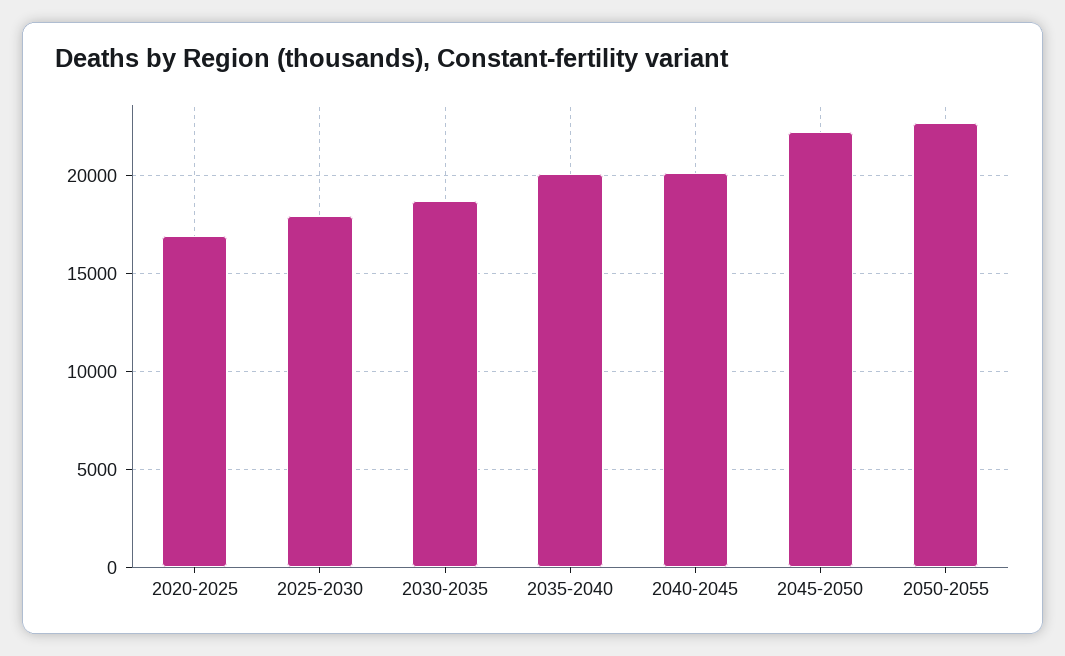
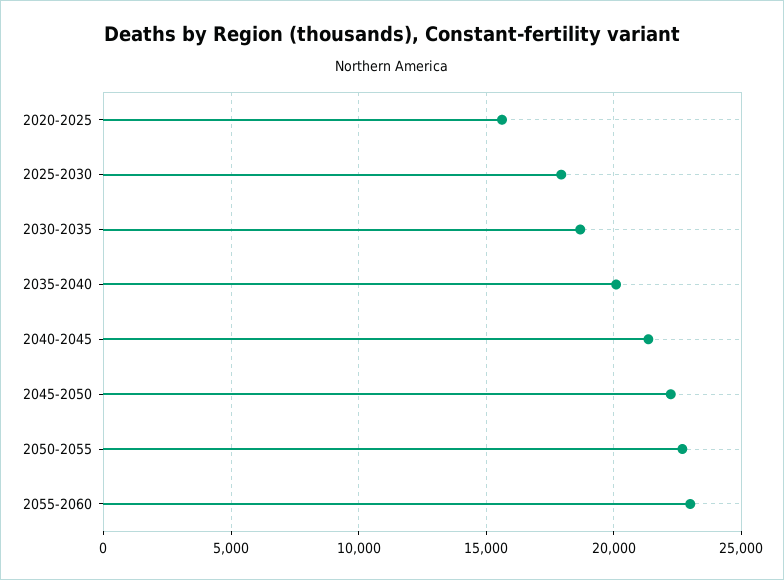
2020-2025: 17000 -> 15500
2040-2045: 20000 -> 21500
2055-2060: none -> 23000

